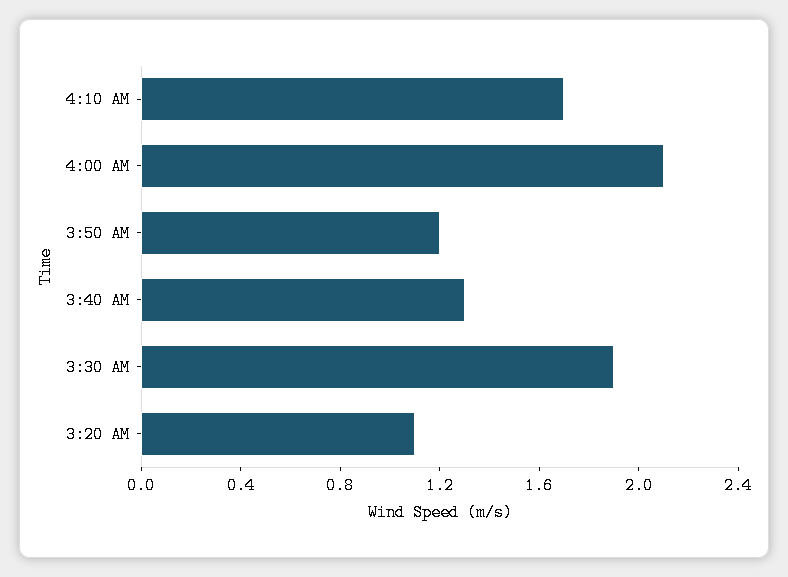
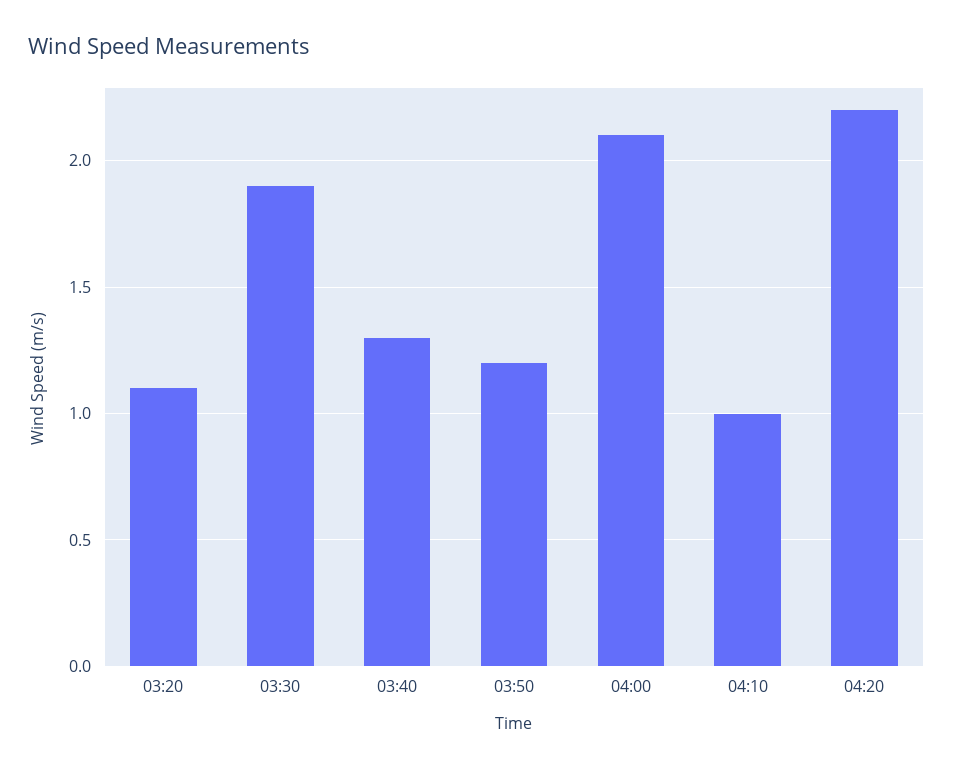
4:10 AM: 1.7 -> 1
04:20: none -> 2.2

